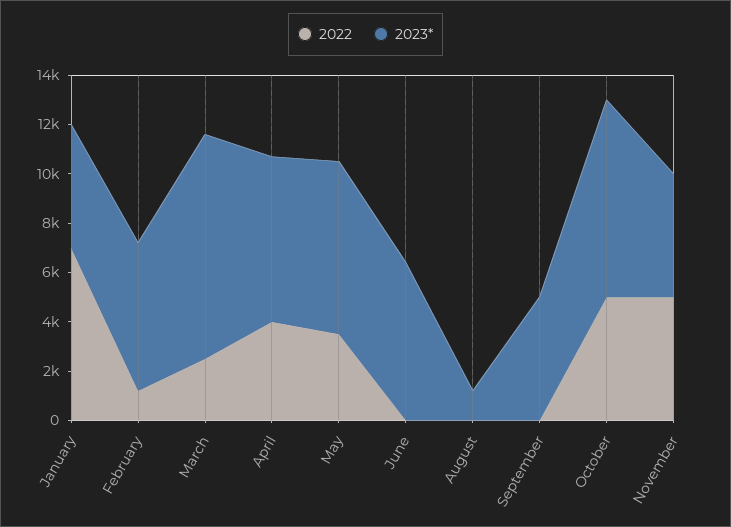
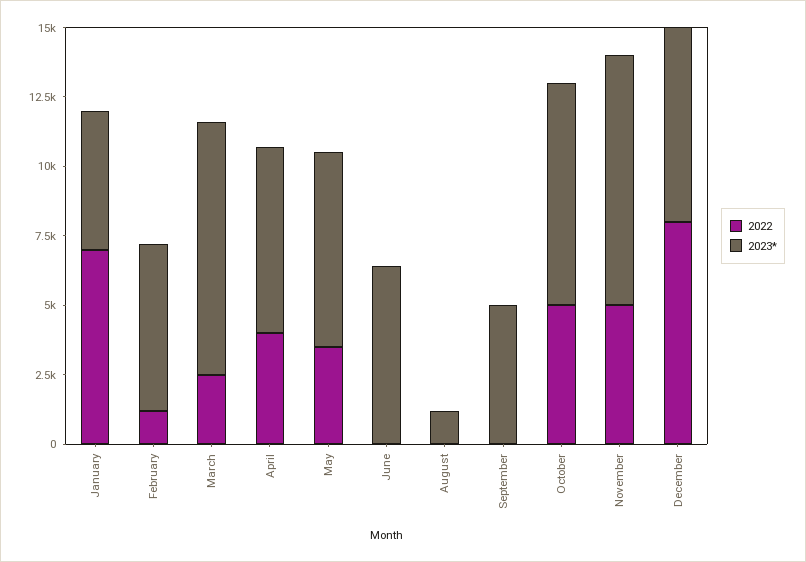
2023*, November: 5000 -> 9000
2022, December: none -> 8000
2023*, December: none -> 7000

